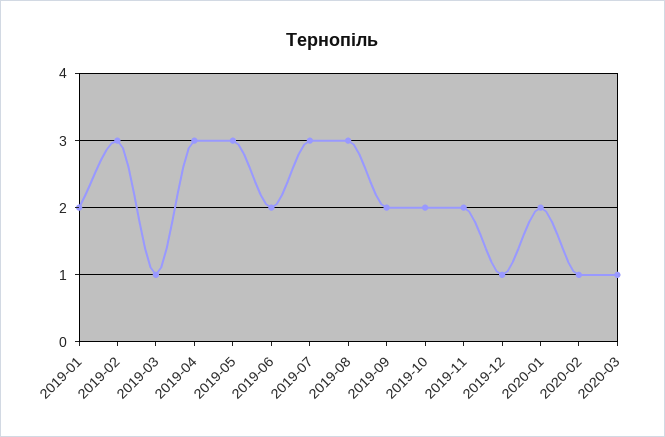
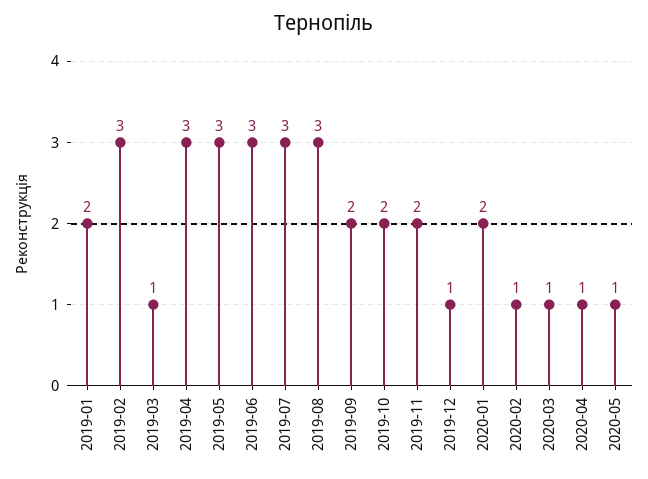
2019-06: 2 -> 3
2020-04: none -> 1
2020-05: none -> 1

